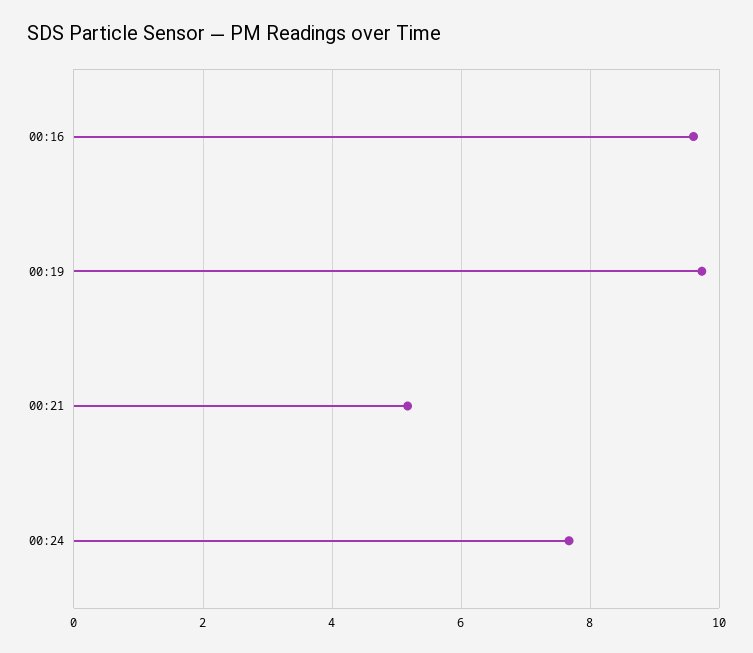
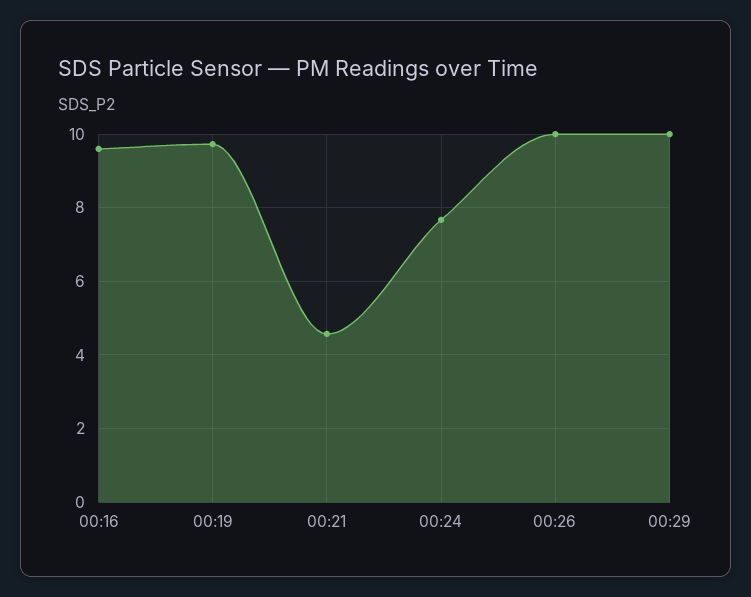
00:21: 5.2 -> 4.6
00:26: none -> 10
00:29: none -> 10

